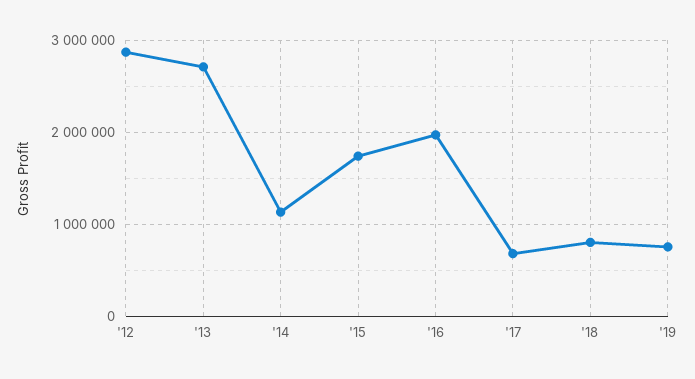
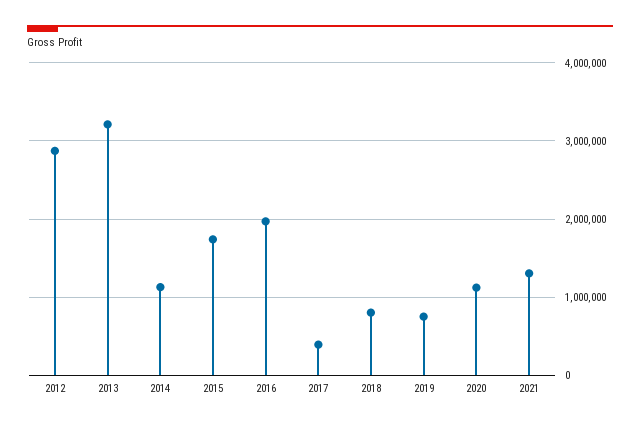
'13: 2700000 -> 3200000
'17: 700000 -> 400000
2020: none -> 1100000
2021: none -> 1300000

